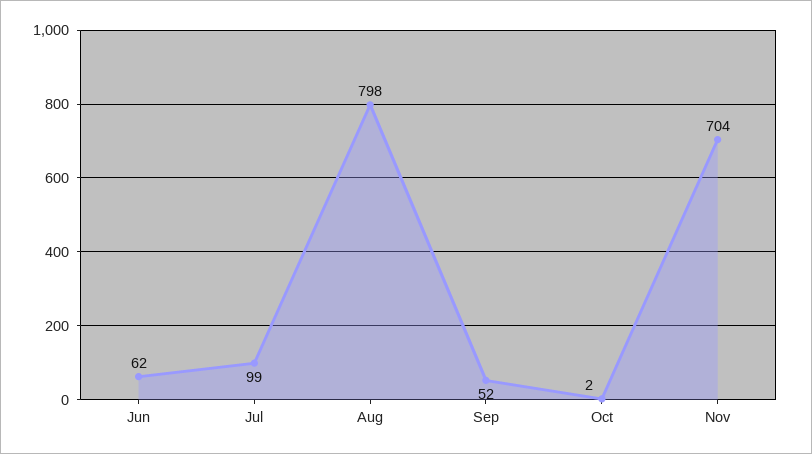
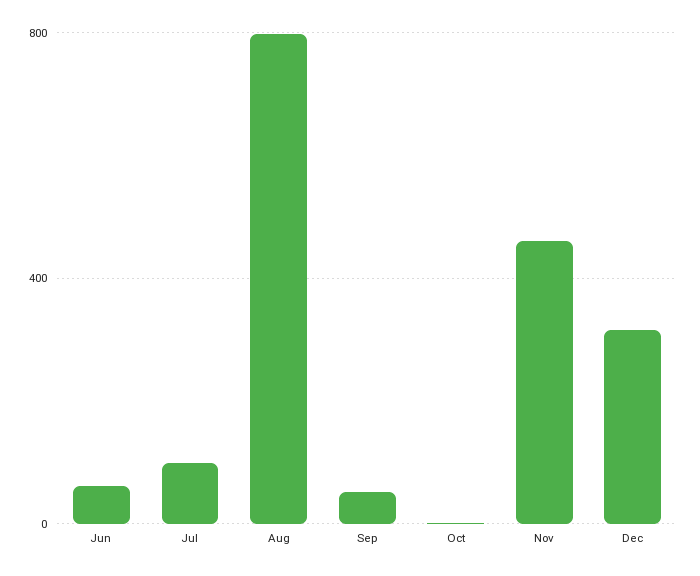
Nov: 704 -> 450
Dec: none -> 300

